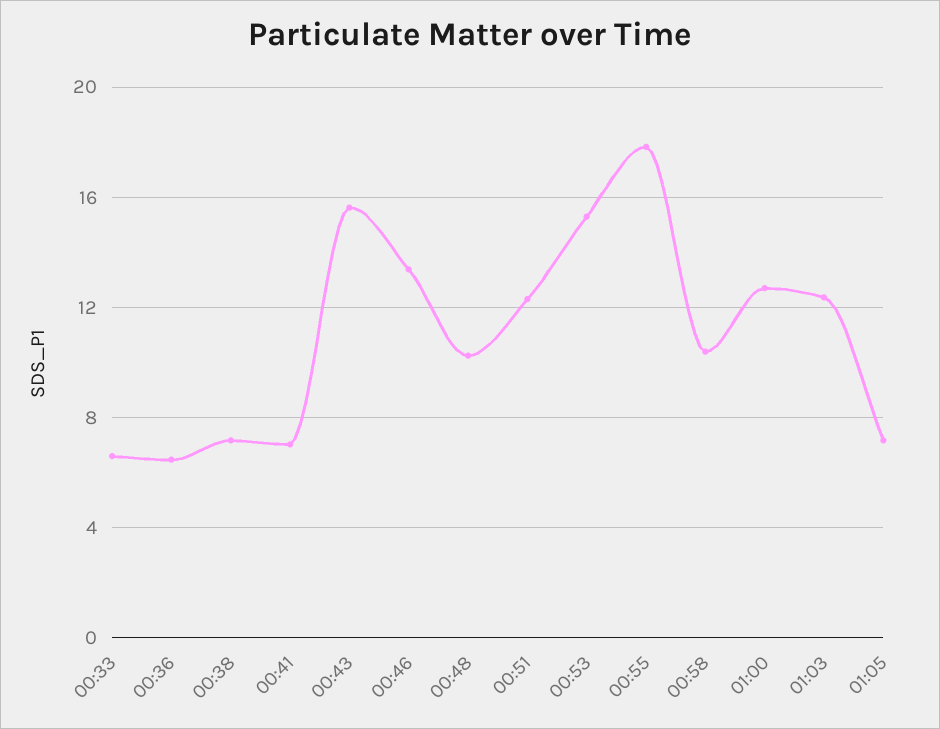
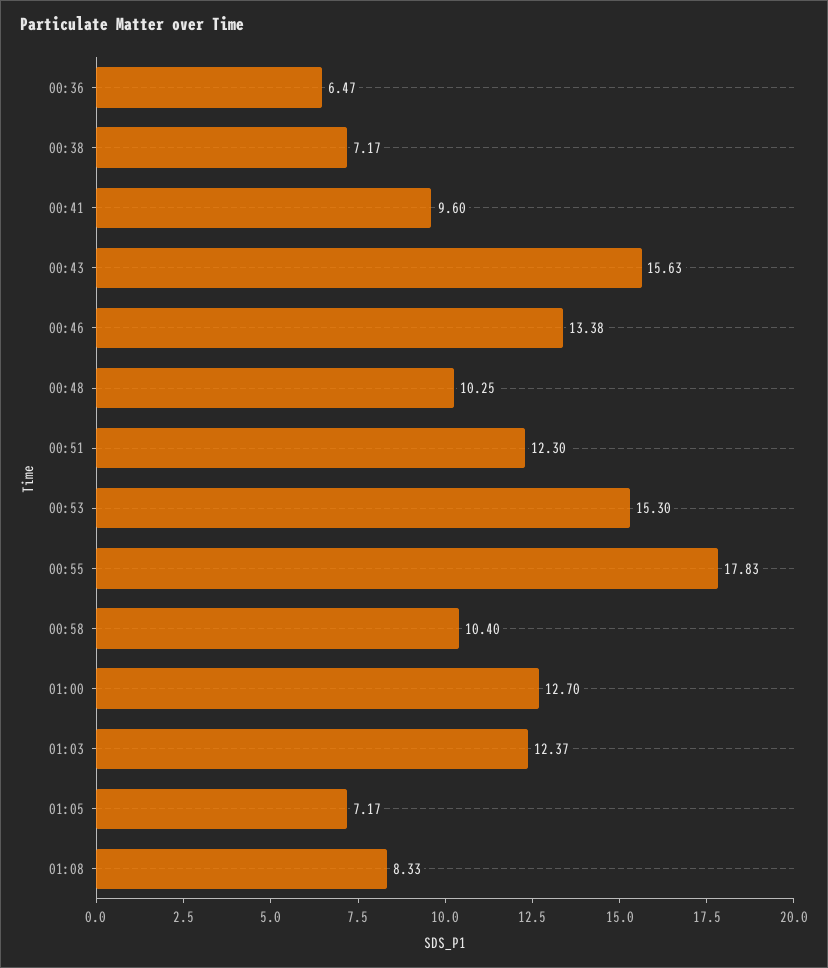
00:33: 6.5 -> none
00:41: 7 -> 9.6
01:08: none -> 8.33

